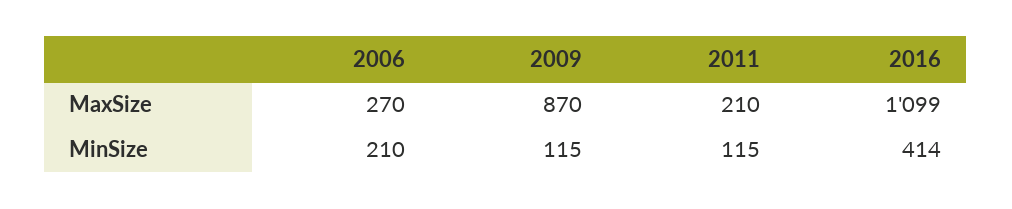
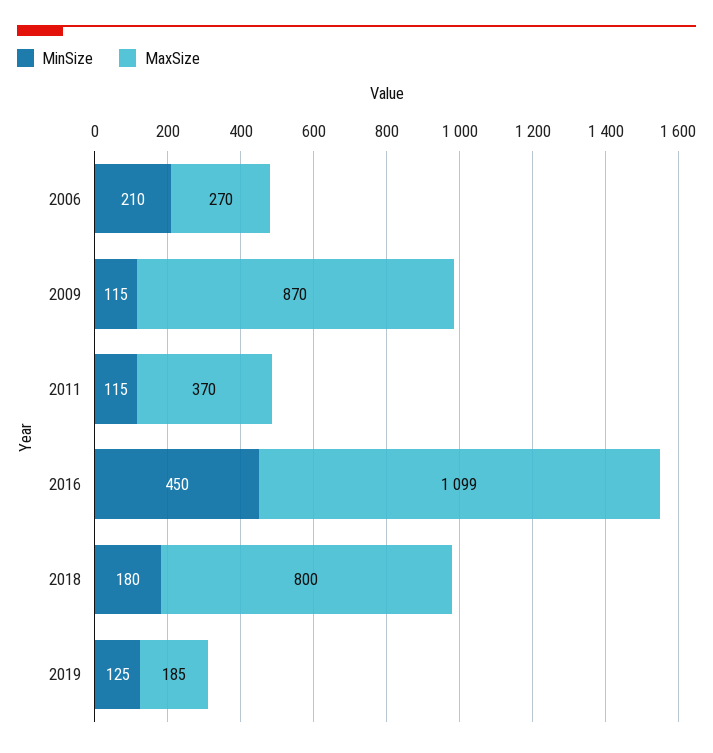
MaxSize, 2011: 210 -> 370
MinSize, 2016: 414 -> 450
MinSize, 2018: none -> 180
MaxSize, 2018: none -> 800
MinSize, 2019: none -> 125
MaxSize, 2019: none -> 185

